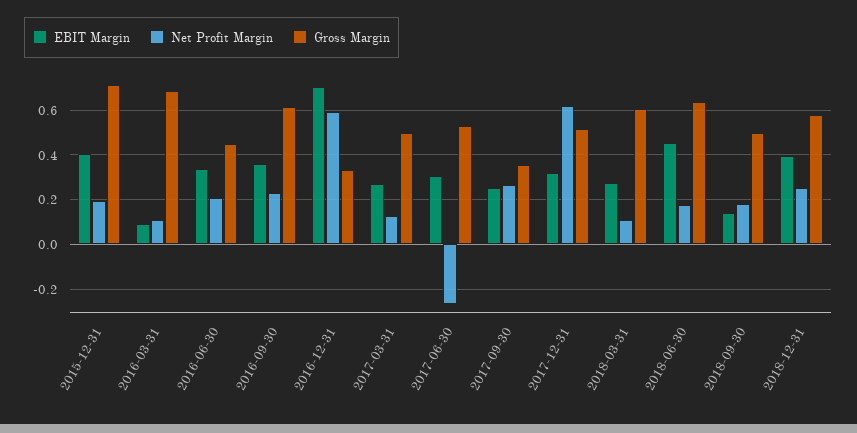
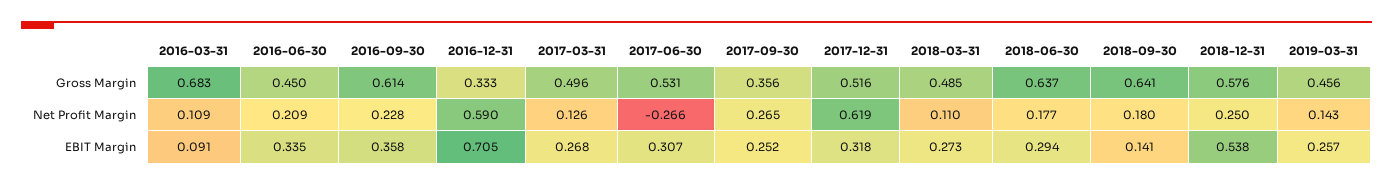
EBIT Margin, 2015-12-31: 0.4 -> none
Net Profit Margin, 2015-12-31: 0.2 -> none
Gross Margin, 2015-12-31: 0.7 -> none
Gross Margin, 2018-03-31: 0.6 -> 0.485
EBIT Margin, 2018-06-30: 0.45 -> 0.294
Gross Margin, 2018-09-30: 0.5 -> 0.641
EBIT Margin, 2018-12-31: 0.4 -> 0.538
Gross Margin, 2019-03-31: none -> 0.456
Net Profit Margin, 2019-03-31: none -> 0.143
EBIT Margin, 2019-03-31: none -> 0.257

